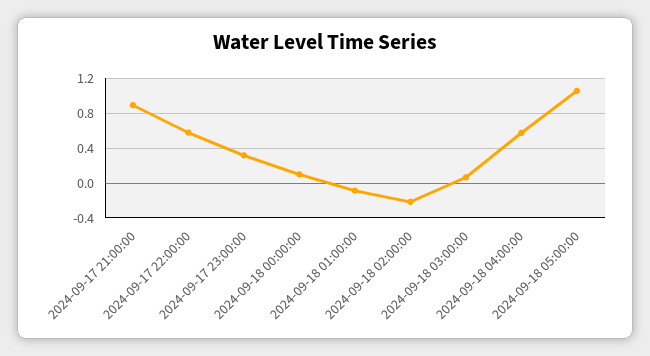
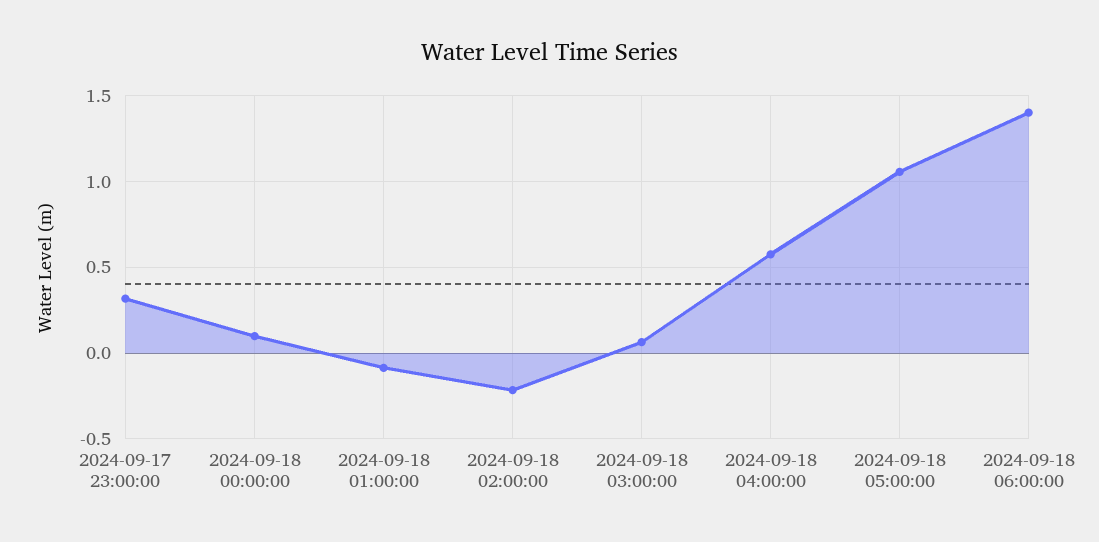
2024-09-17 21:00:00: 0.9 -> none
2024-09-17 22:00:00: 0.6 -> none
2024-09-18 06:00:00: none -> 1.4

